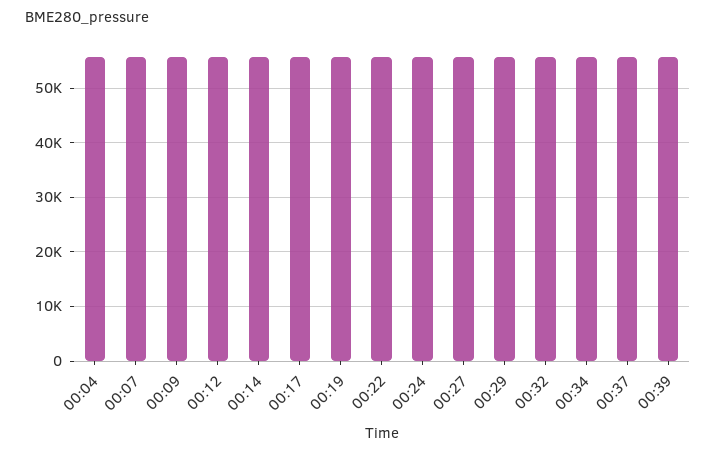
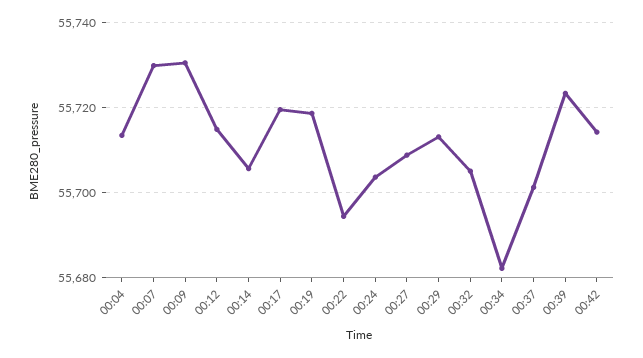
00:42: none -> 55714

